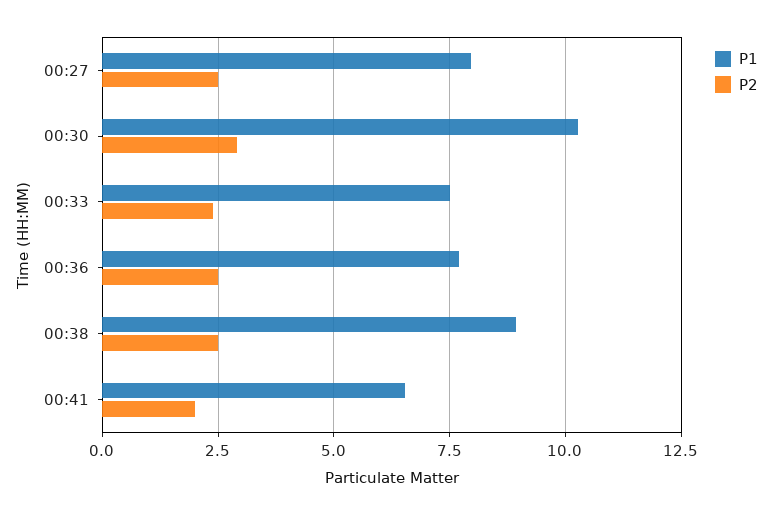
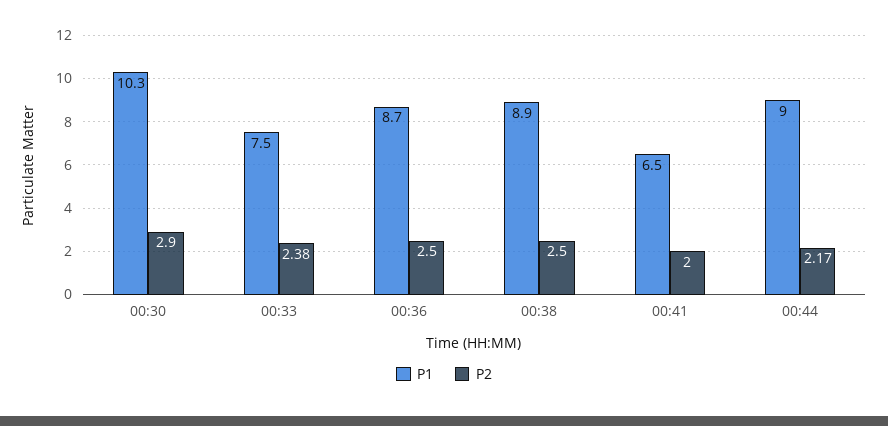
P1, 00:27: 8 -> none
P2, 00:27: 2.5 -> none
P1, 00:36: 7.75 -> 8.7
P1, 00:44: none -> 9
P2, 00:44: none -> 2.17

